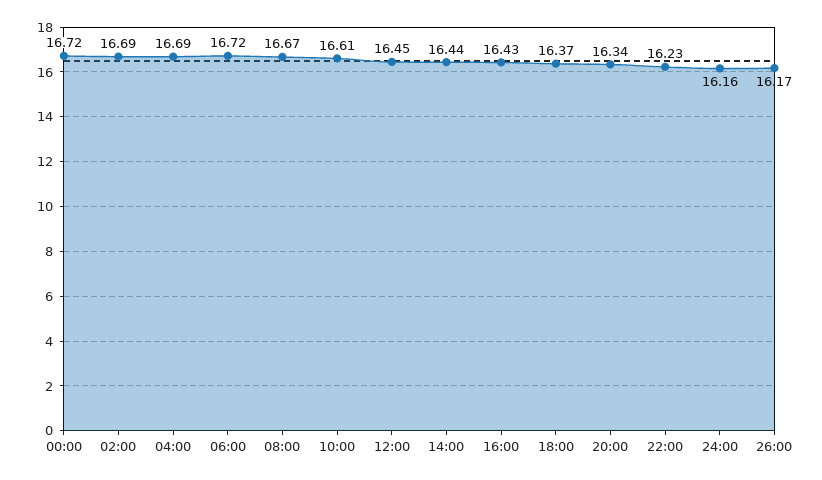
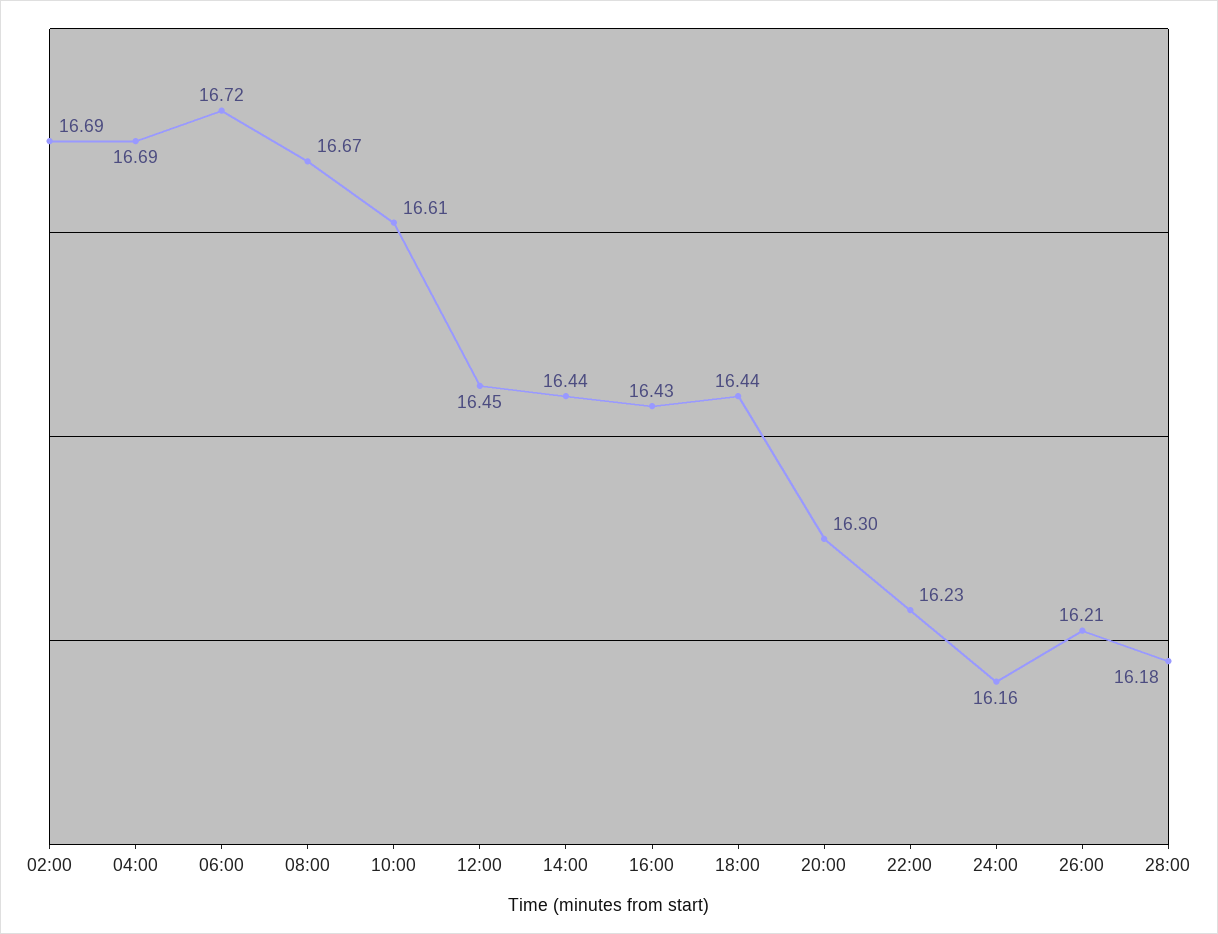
00:00: 16.72 -> none
18:00: 16.37 -> 16.44
20:00: 16.34 -> 16.3
26:00: 16.17 -> 16.21
28:00: none -> 16.18

